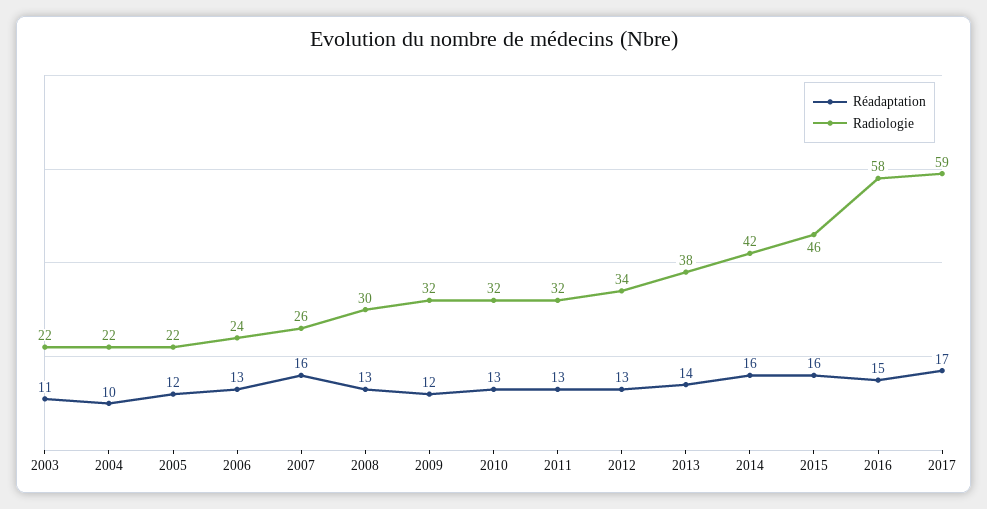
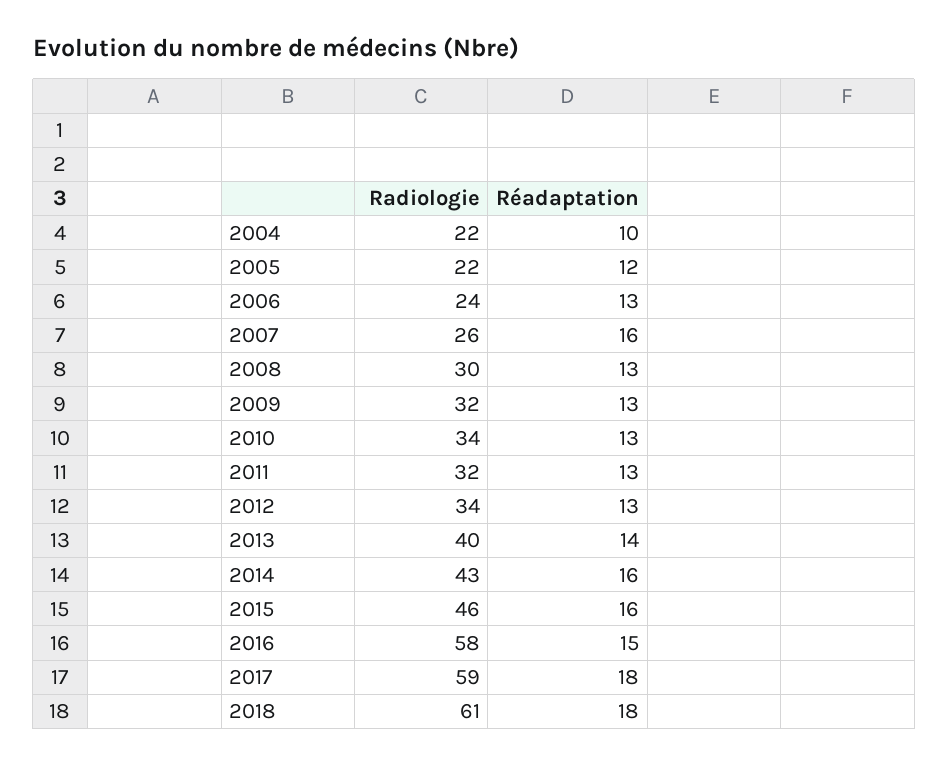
Réadaptation, 2003: 11 -> none
Radiologie, 2003: 22 -> none
Réadaptation, 2009: 12 -> 13
Radiologie, 2010: 32 -> 34
Radiologie, 2013: 38 -> 40
Radiologie, 2014: 42 -> 43
Réadaptation, 2017: 17 -> 18
Radiologie, 2018: none -> 61
Réadaptation, 2018: none -> 18

